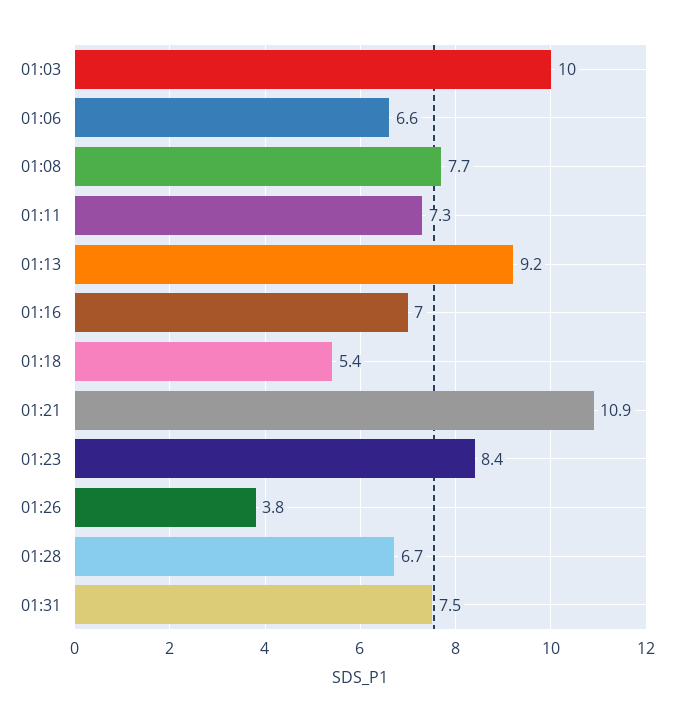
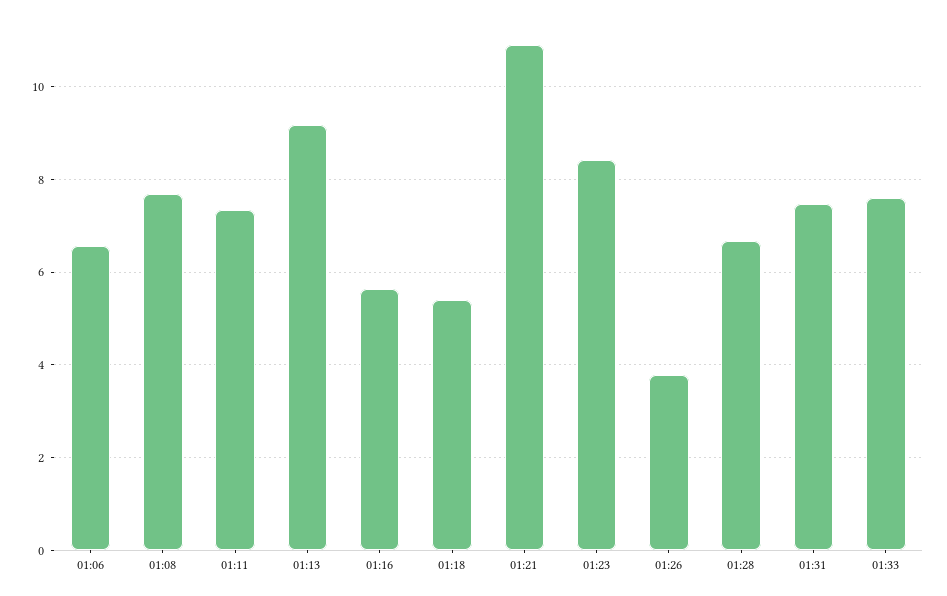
01:03: 10 -> none
01:16: 7 -> 5.6
01:33: none -> 7.6

